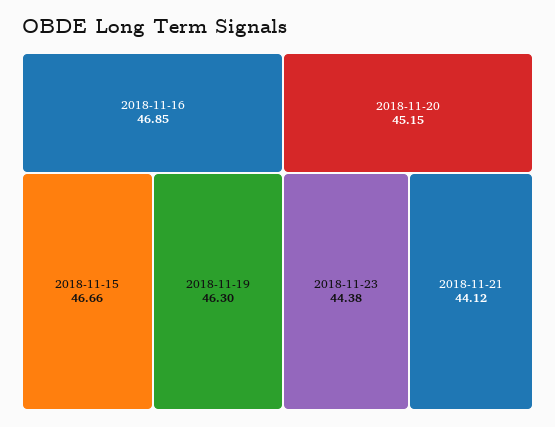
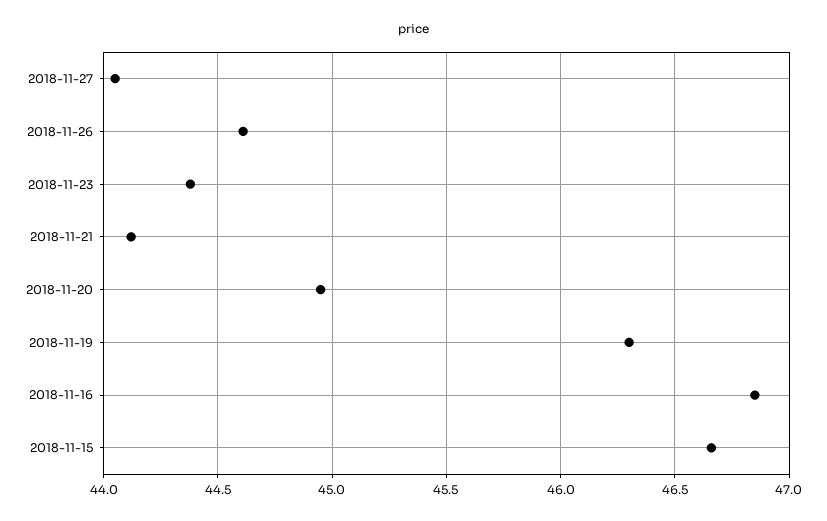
2018-11-20: 45.15 -> 44.95
2018-11-27: none -> 44.05
2018-11-26: none -> 44.6

